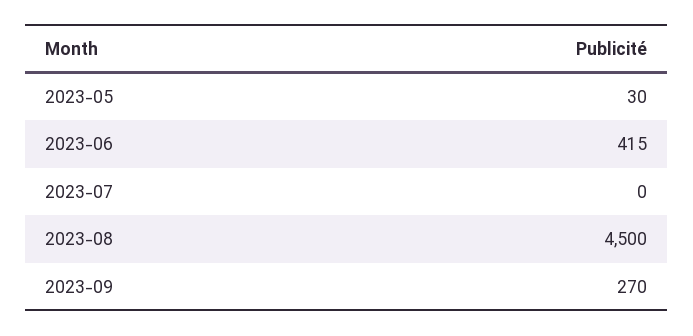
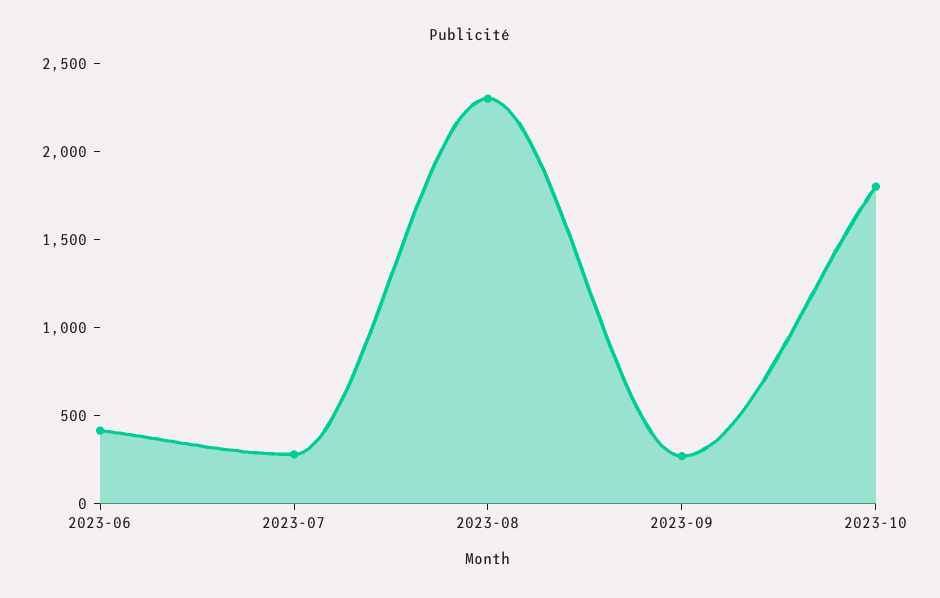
2023-05: 30 -> none
2023-07: 0 -> 300
2023-08: 4500 -> 2300
2023-10: none -> 1800

